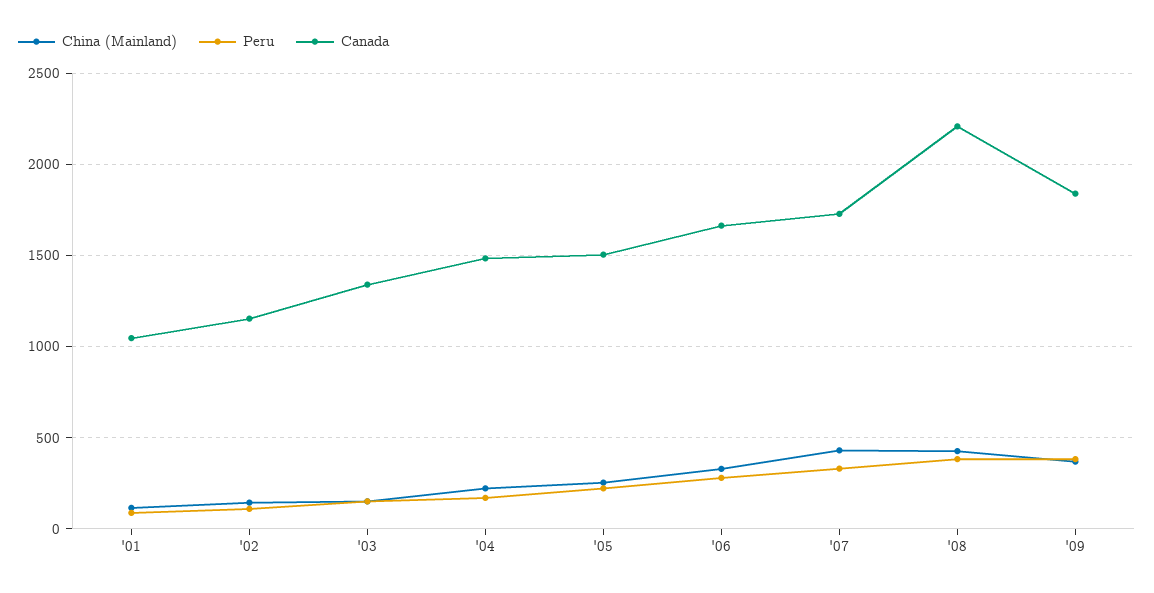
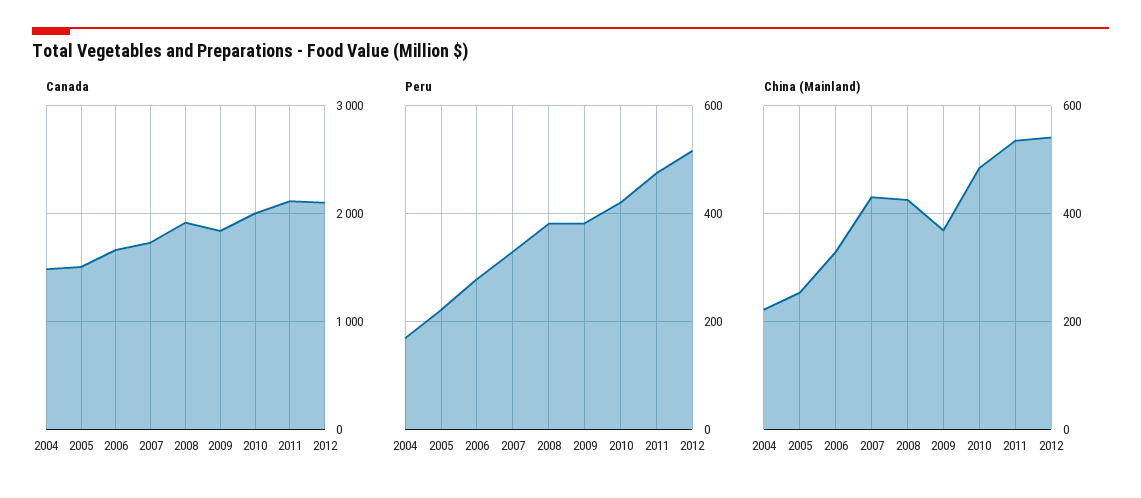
China (Mainland), '01: 100 -> none
Peru, '01: 100 -> none
Canada, '01: 1050 -> none
China (Mainland), '02: 150 -> none
Peru, '02: 100 -> none
Canada, '02: 1150 -> none
China (Mainland), '03: 150 -> none
Peru, '03: 150 -> none
Canada, '03: 1350 -> none
Canada, '08: 2200 -> 1900
Canada, 2010: none -> 2000
Canada, 2011: none -> 2100
Canada, 2012: none -> 2100
Peru, 2010: none -> 420
Peru, 2011: none -> 480
Peru, 2012: none -> 520
China (Mainland), 2010: none -> 480
China (Mainland), 2011: none -> 540
China (Mainland), 2012: none -> 540

